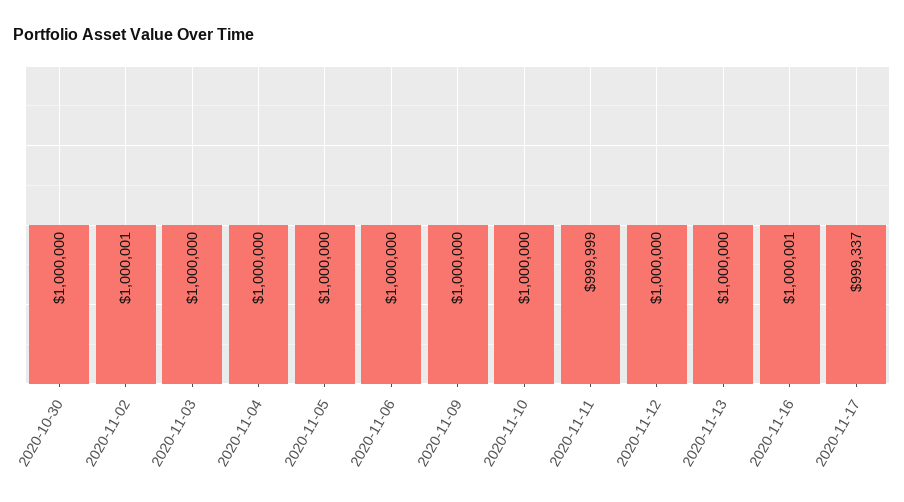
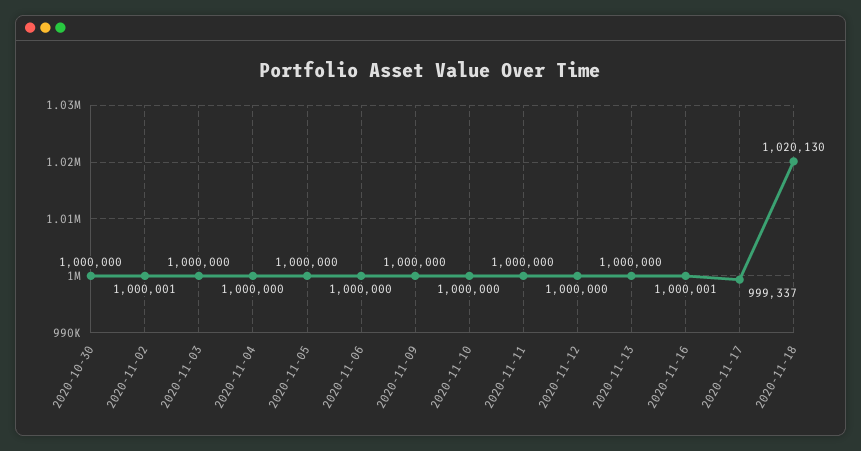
2020-11-11: 999999 -> 1000000
2020-11-18: none -> 1020130

